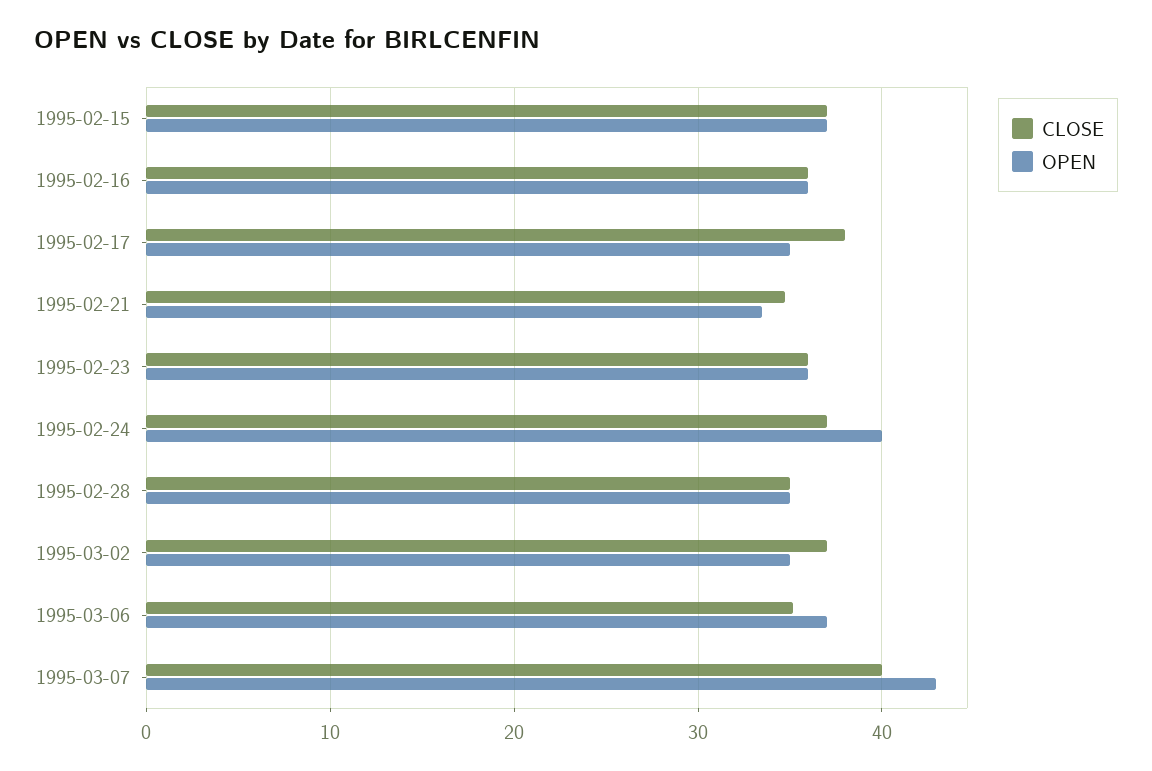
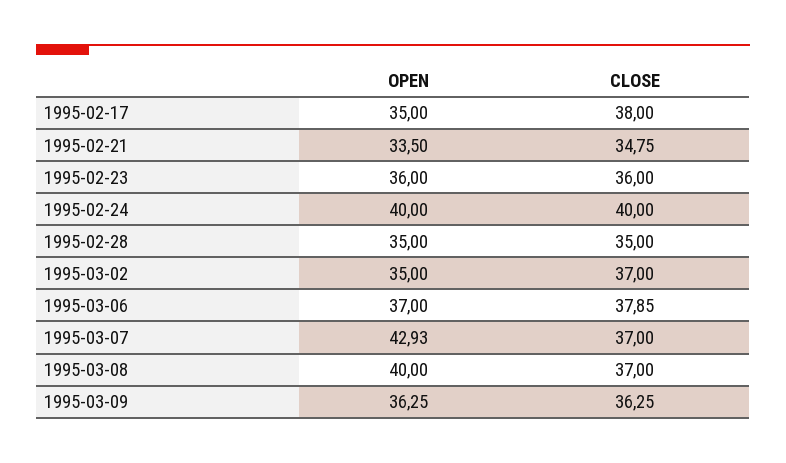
CLOSE, 1995-02-15: 37 -> none
OPEN, 1995-02-15: 37 -> none
CLOSE, 1995-02-16: 36 -> none
OPEN, 1995-02-16: 36 -> none
CLOSE, 1995-02-24: 37 -> 40
CLOSE, 1995-03-06: 35 -> 37.85
CLOSE, 1995-03-07: 40 -> 37
OPEN, 1995-03-08: none -> 40
CLOSE, 1995-03-08: none -> 37
OPEN, 1995-03-09: none -> 36.25
CLOSE, 1995-03-09: none -> 36.25

